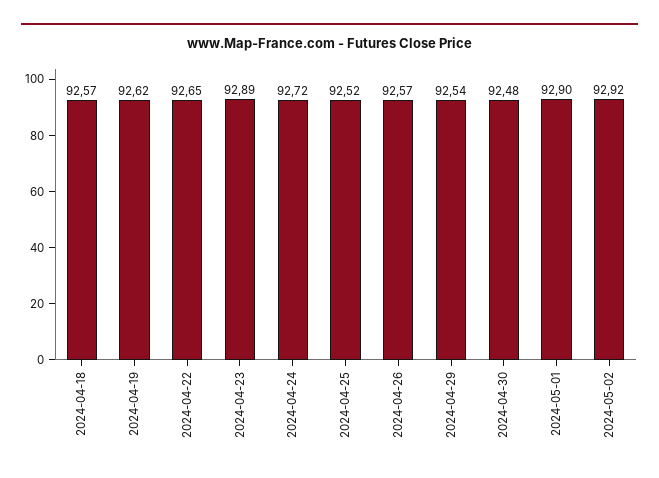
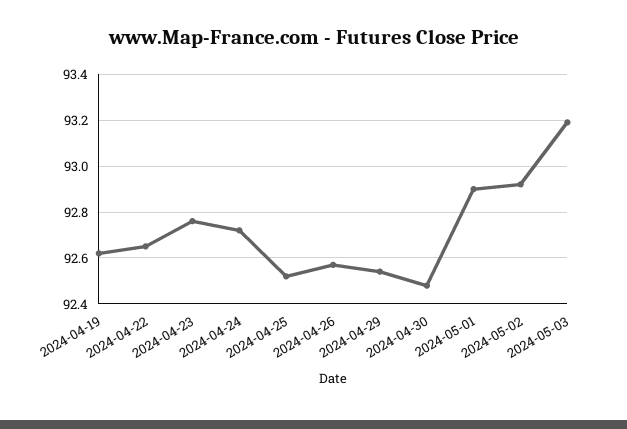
2024-04-18: 92.57 -> none
2024-04-23: 92.89 -> 92.75
2024-05-03: none -> 93.2

